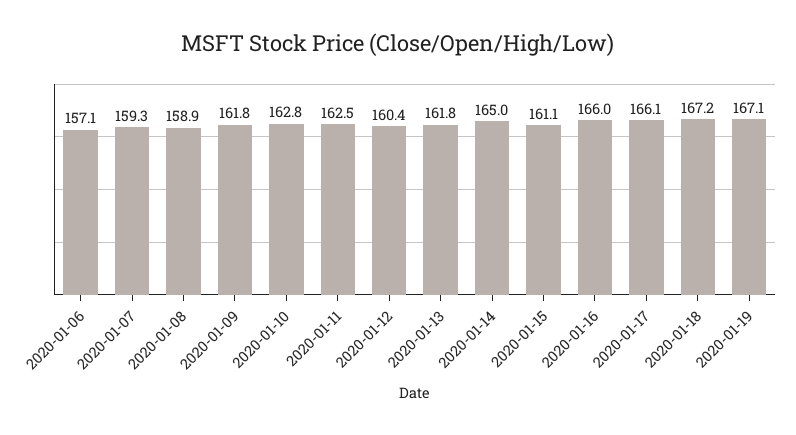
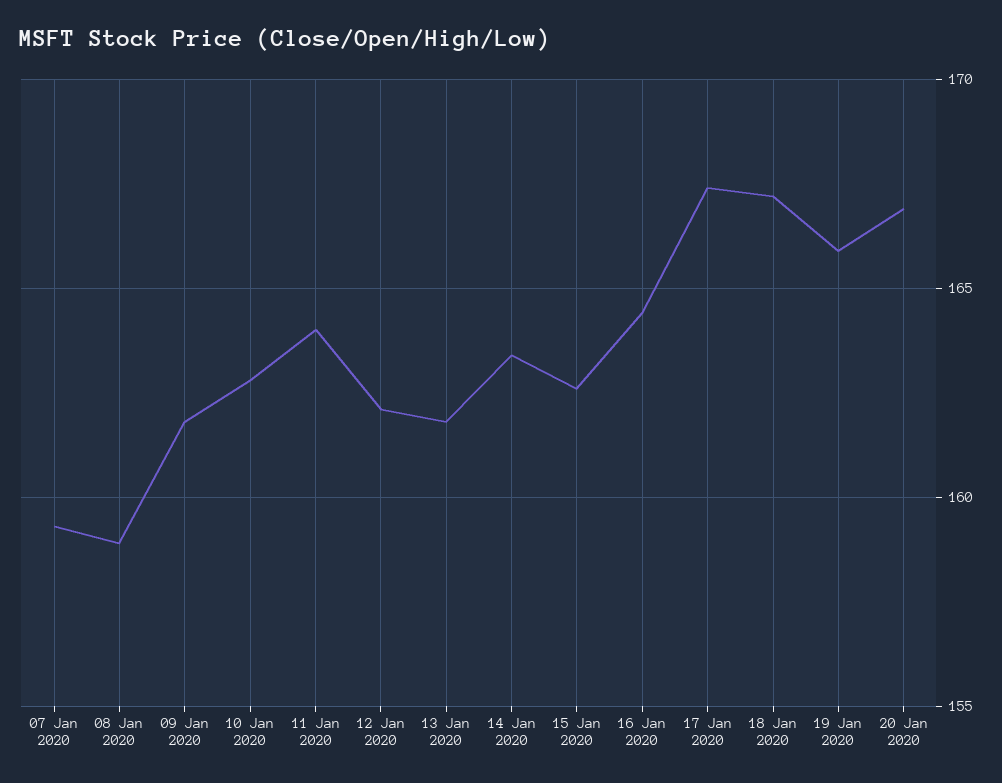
2020-01-06: 157.1 -> none
2020-01-11: 162.5 -> 164
2020-01-12: 160.4 -> 162
2020-01-14: 165 -> 163.5
2020-01-15: 161.1 -> 162.5
2020-01-16: 166 -> 164.5
2020-01-17: 166.1 -> 167.5
2020-01-19: 167.1 -> 166
20 Jan 2020: none -> 167

